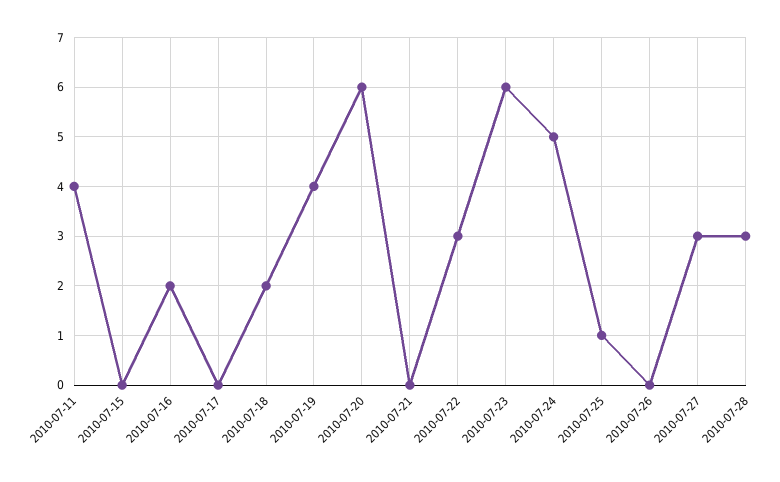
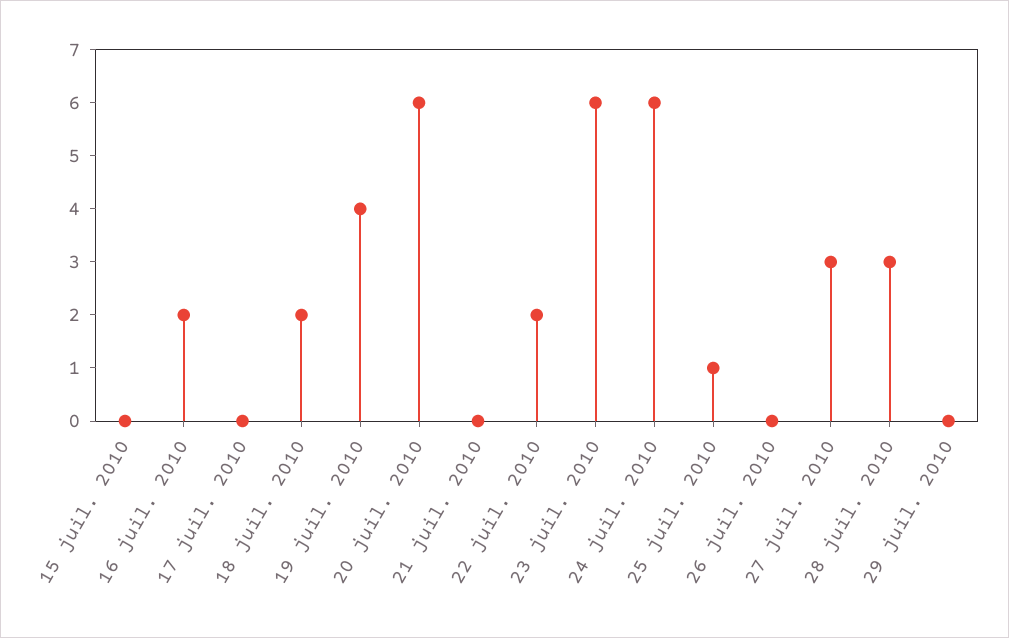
2010-07-11: 4 -> none
2010-07-22: 3 -> 2
2010-07-24: 5 -> 6
29 juil. 2010: none -> 0

